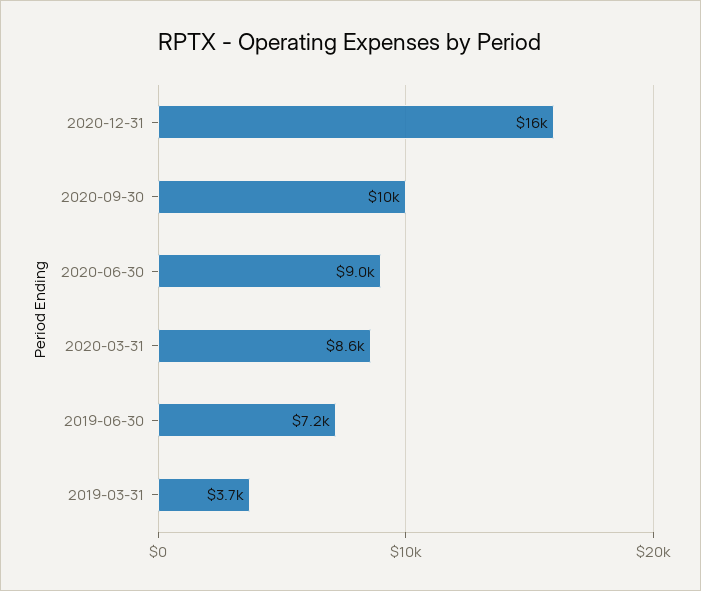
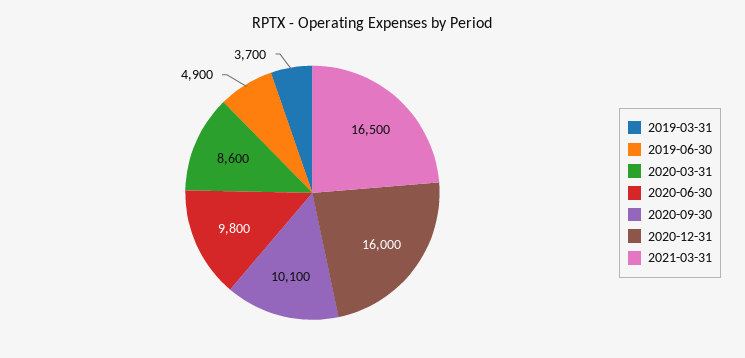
2020-06-30: 9000 -> 9800
2019-06-30: 7200 -> 4900
2021-03-31: none -> 16500

